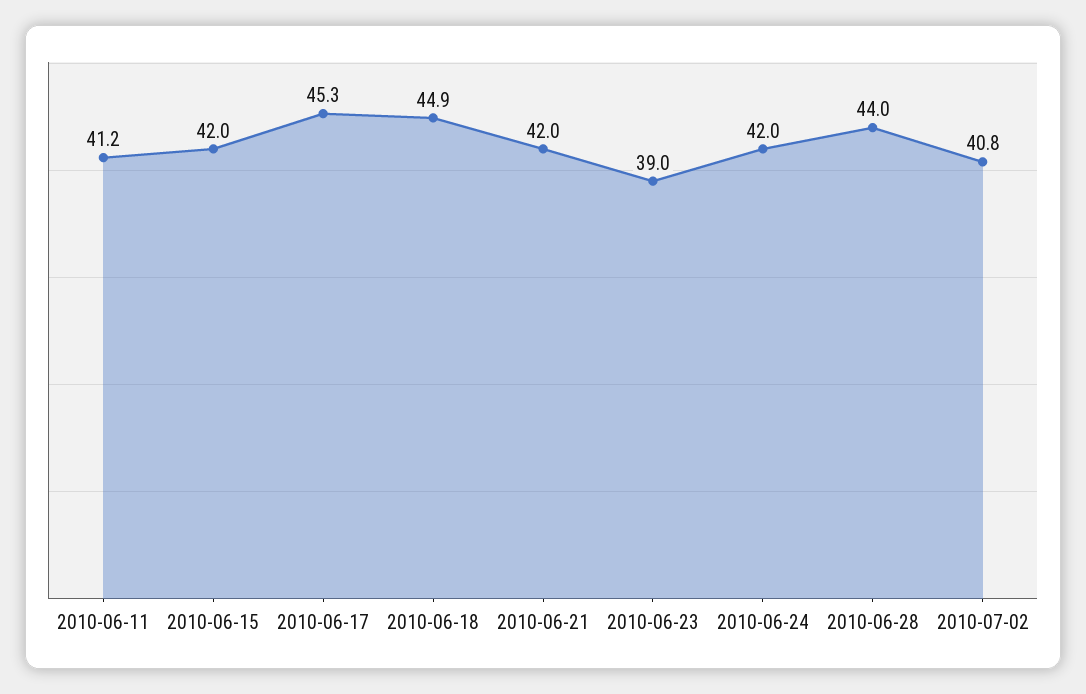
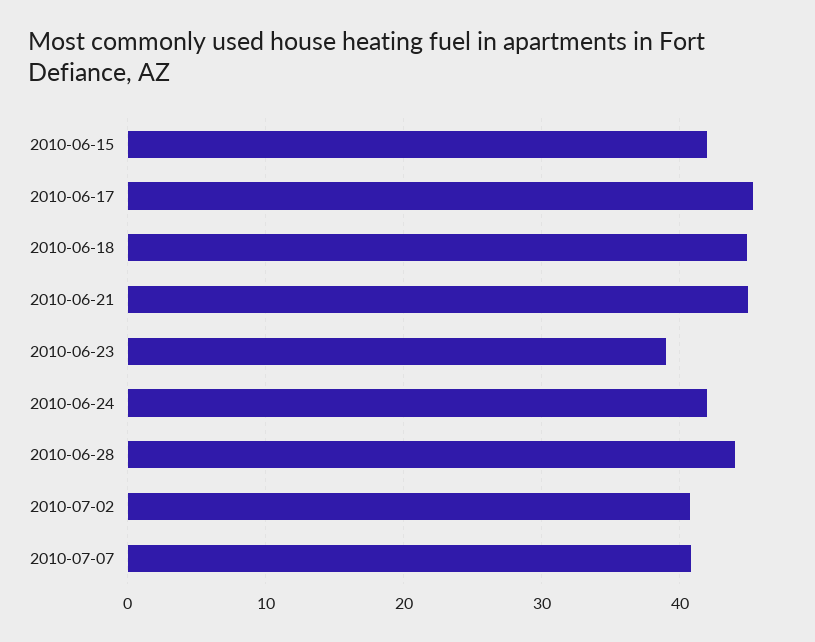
2010-06-11: 41.2 -> none
2010-06-21: 42 -> 45
2010-07-07: none -> 41

